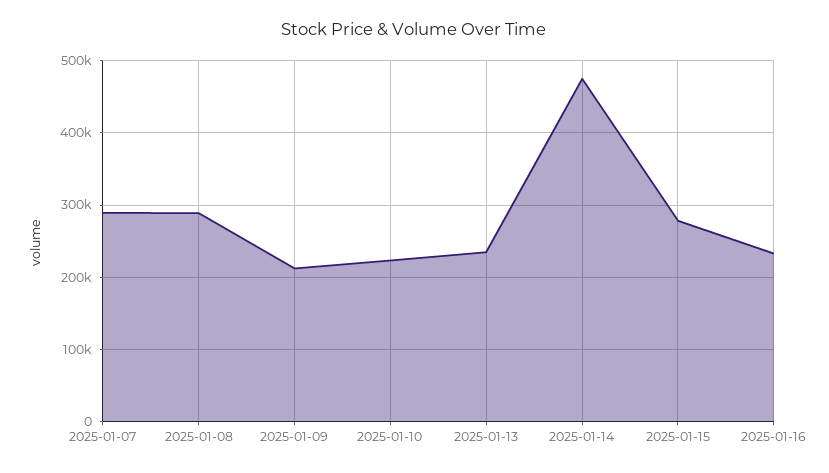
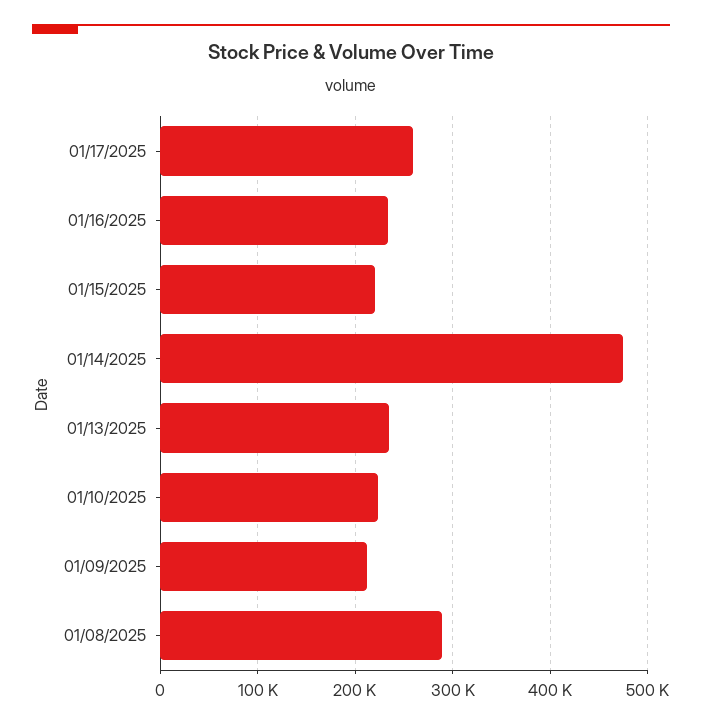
2025-01-07: 290000 -> none
2025-01-15: 280000 -> 220000
01/17/2025: none -> 260000

